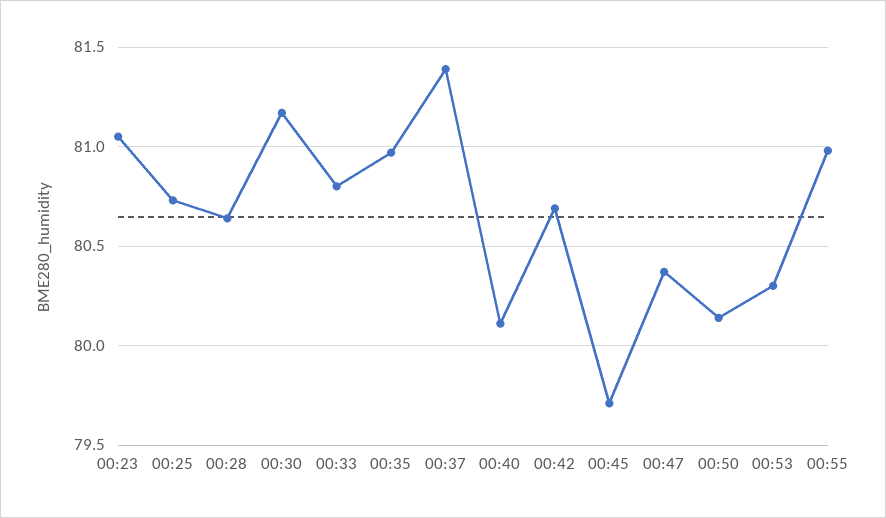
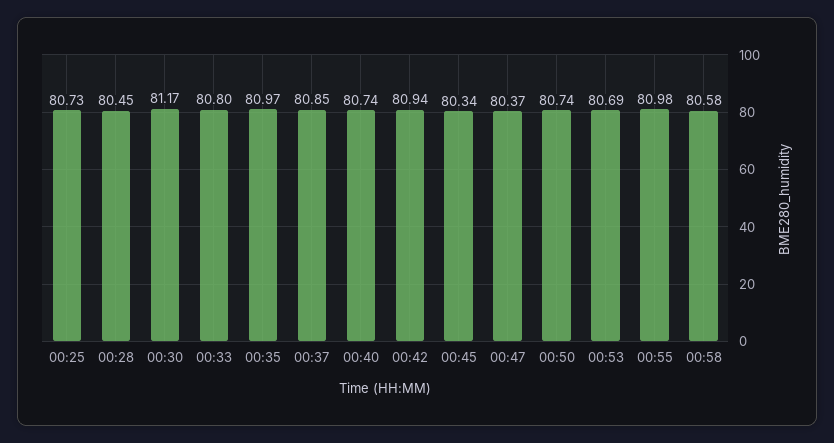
00:23: 81.05 -> none
00:28: 80.65 -> 80.45
00:37: 81.4 -> 80.85
00:40: 80.1 -> 80.74
00:42: 80.7 -> 80.94
00:45: 79.7 -> 80.34
00:50: 80.15 -> 80.74
00:53: 80.3 -> 80.69
00:58: none -> 80.58

